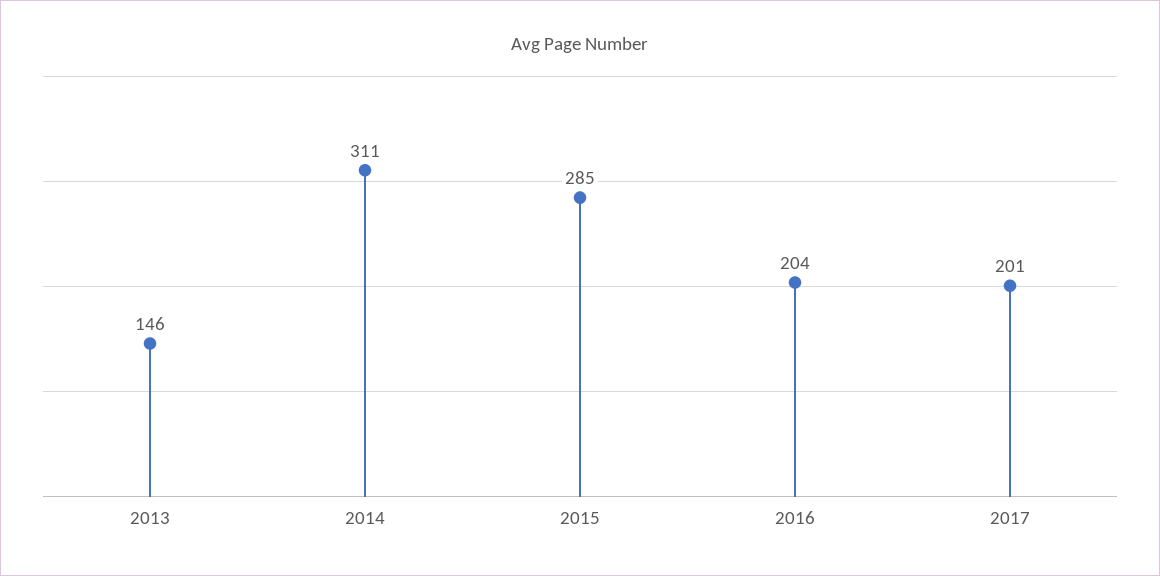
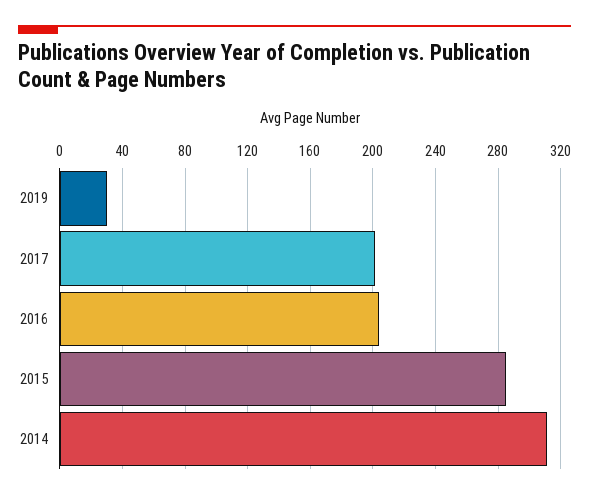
2013: 146 -> none
2019: none -> 30

